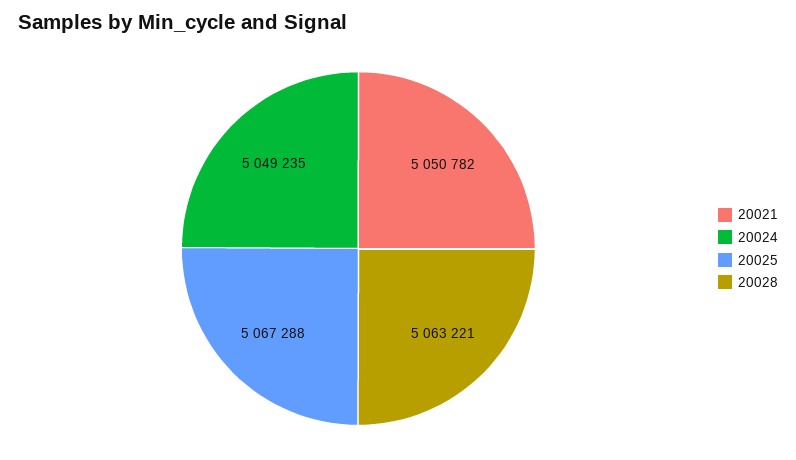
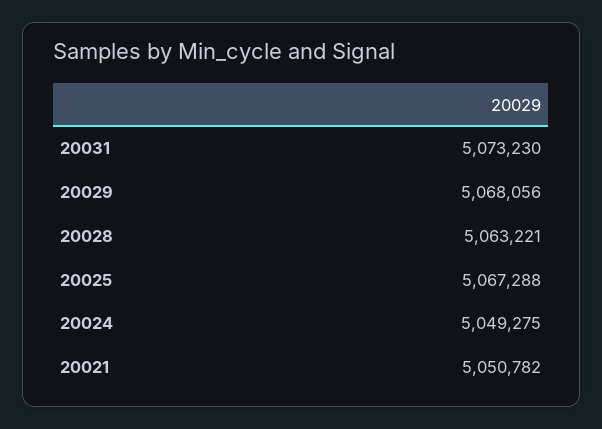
20024: 5049235 -> 5049275
20031: none -> 5073230
20029: none -> 5068056

